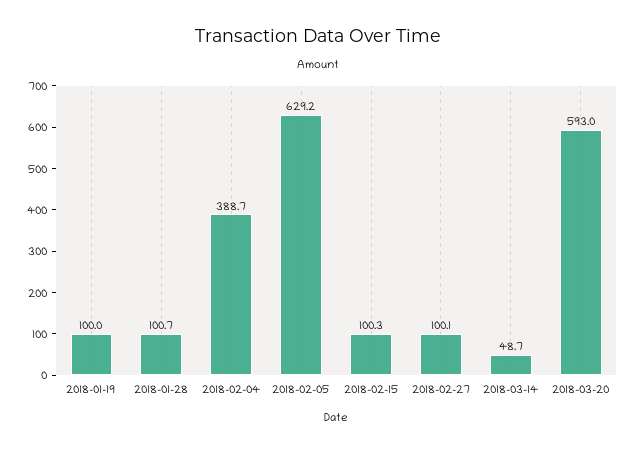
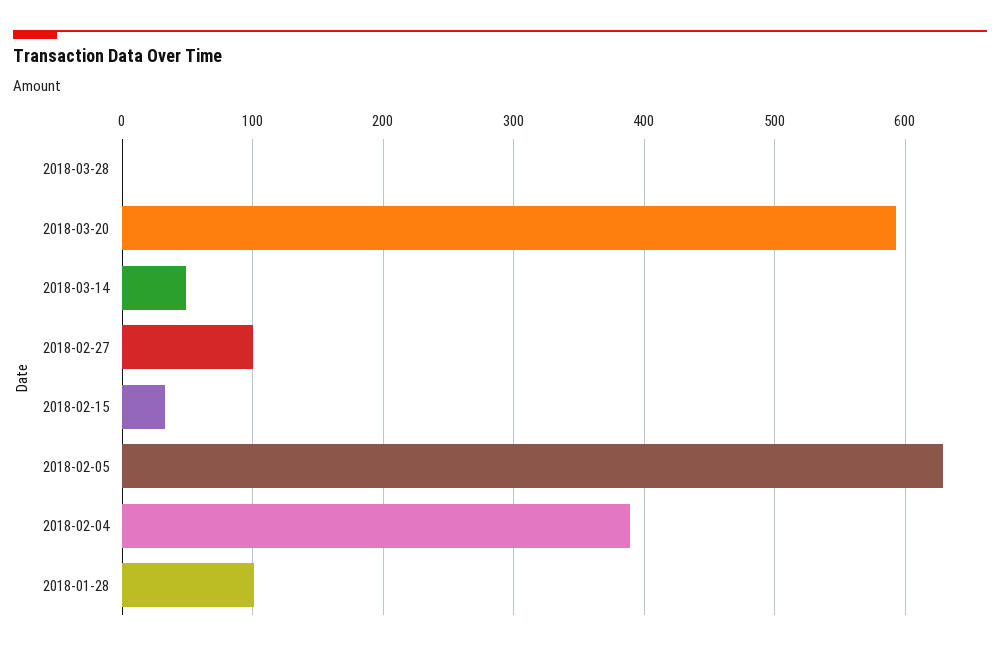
2018-01-19: 100 -> none
2018-02-15: 100.3 -> 30
2018-03-28: none -> 0

